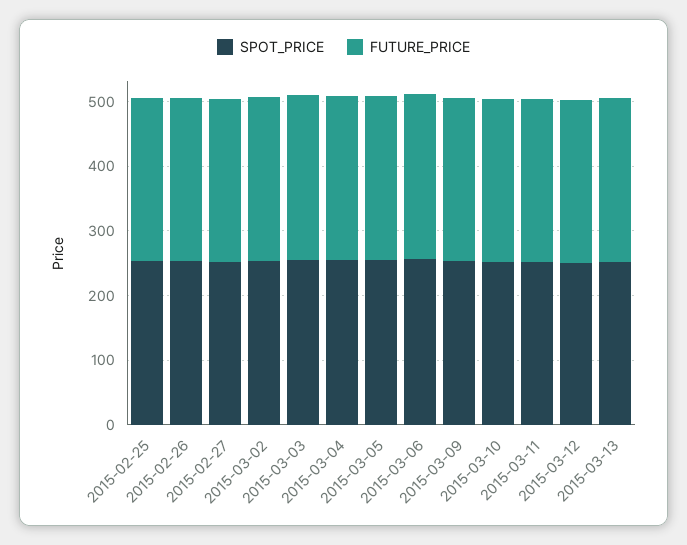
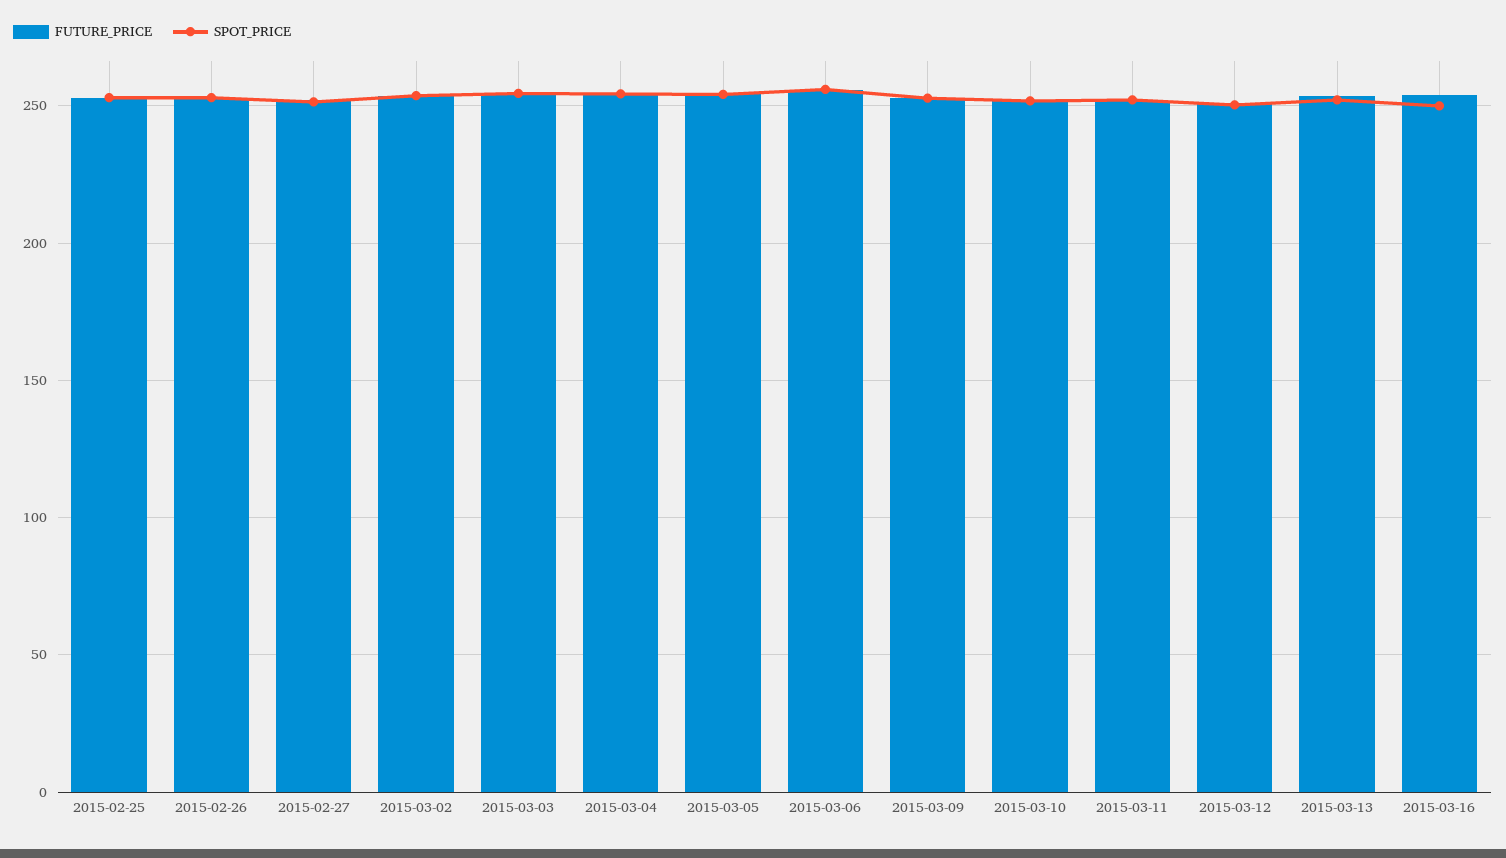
FUTURE_PRICE, 2015-03-16: none -> 255
SPOT_PRICE, 2015-03-16: none -> 250

